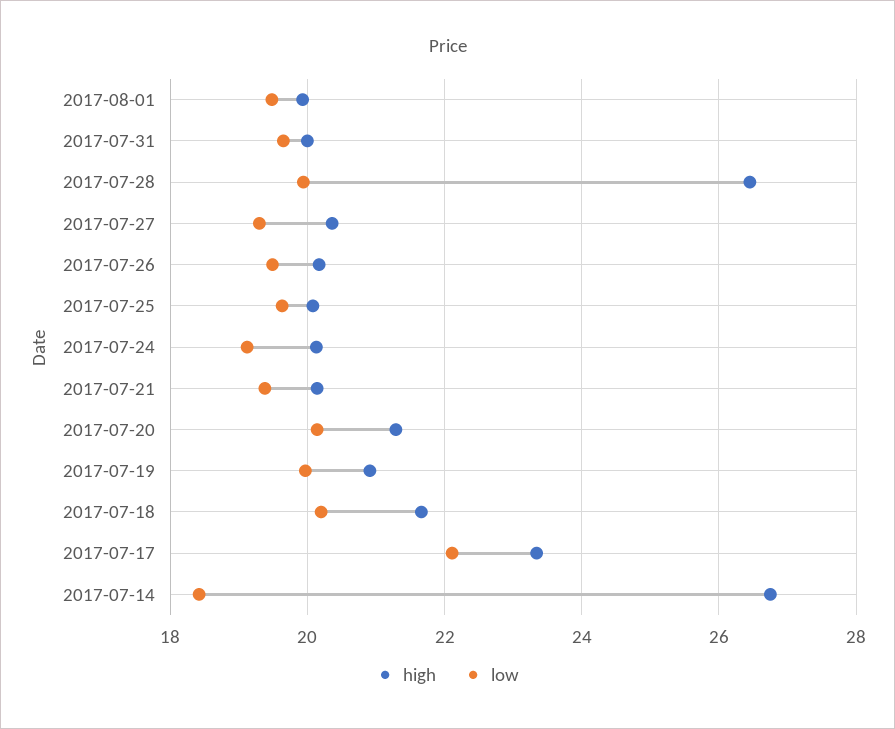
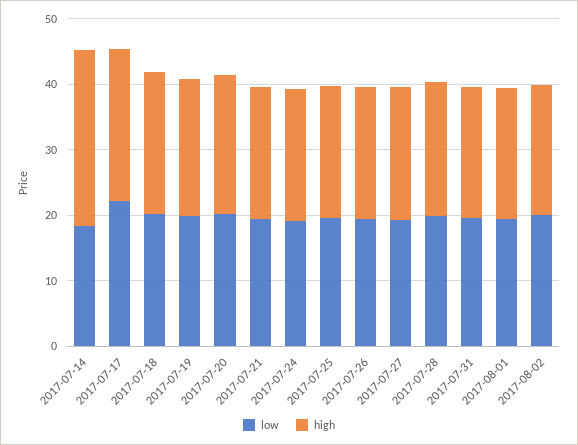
high, 2017-07-28: 26.4 -> 20
low, 2017-08-02: none -> 20
high, 2017-08-02: none -> 20

